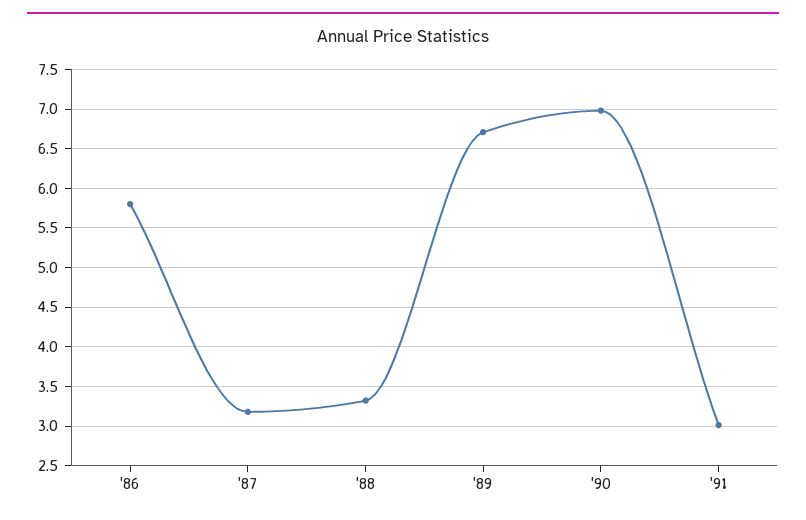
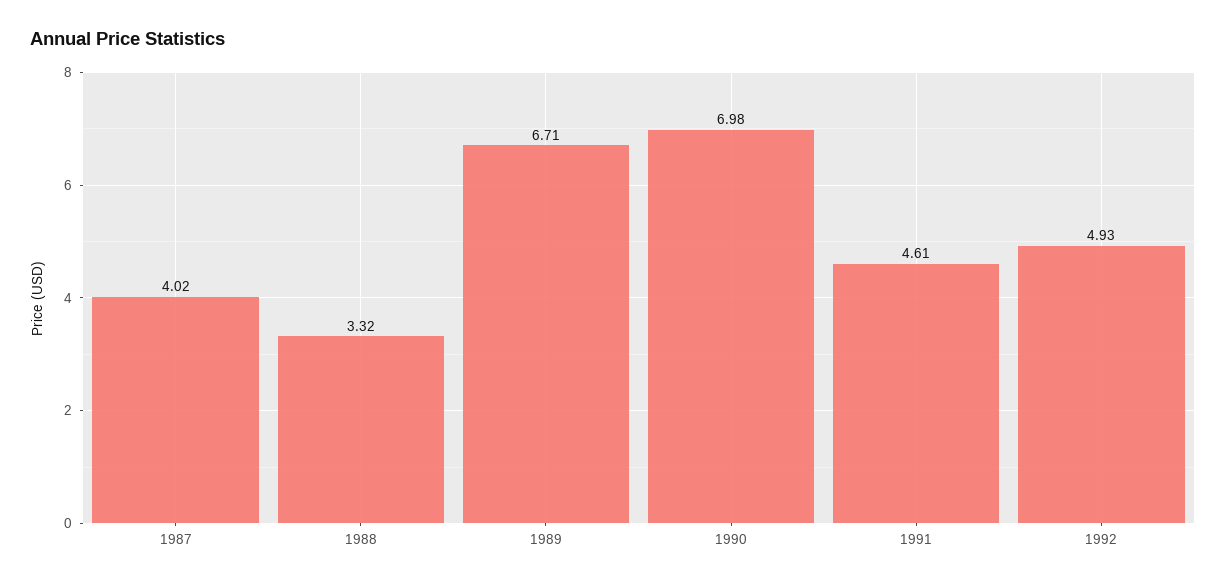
'86: 5.8 -> none
'87: 3.2 -> 4.02
'91: 3 -> 4.61
1992: none -> 4.93

